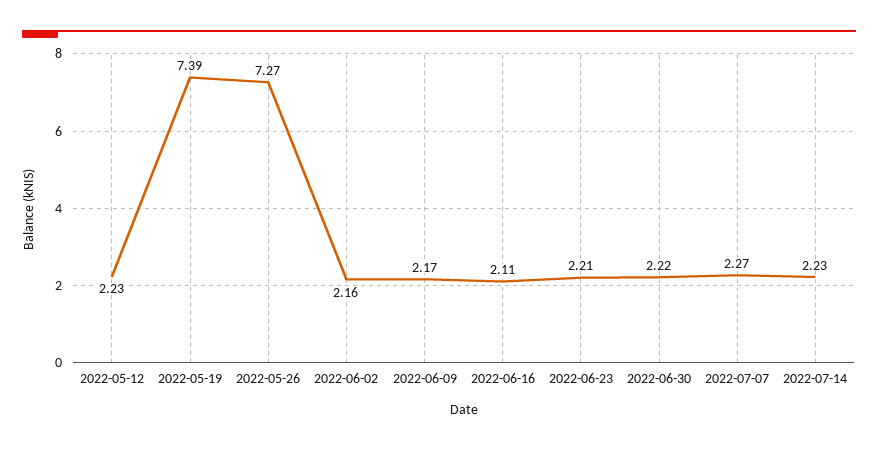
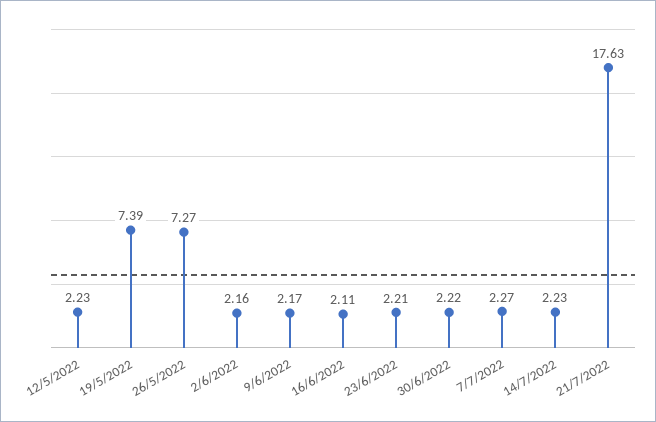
21/7/2022: none -> 17.63

